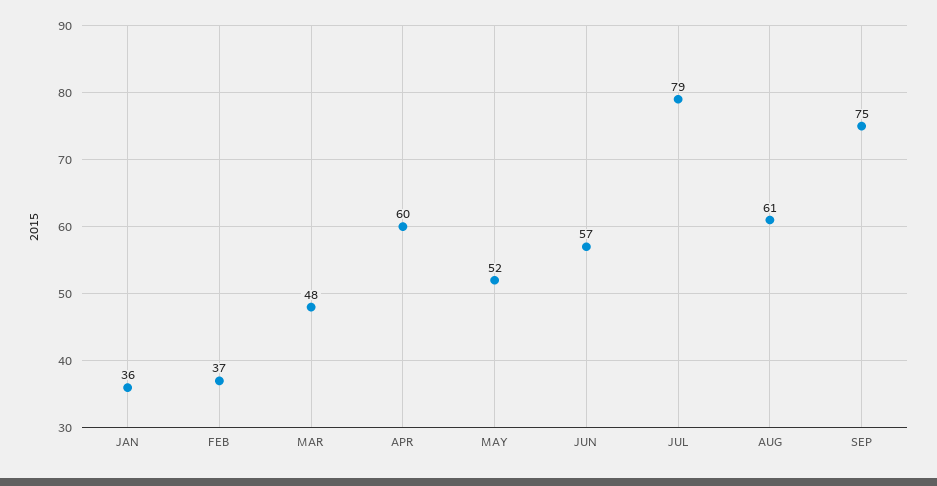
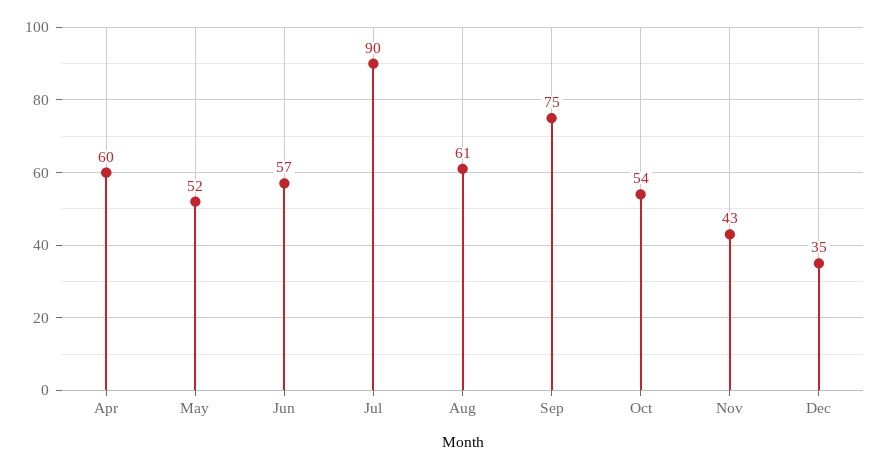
JAN: 36 -> none
FEB: 37 -> none
MAR: 48 -> none
JUL: 79 -> 90
Oct: none -> 54
Nov: none -> 43
Dec: none -> 35

